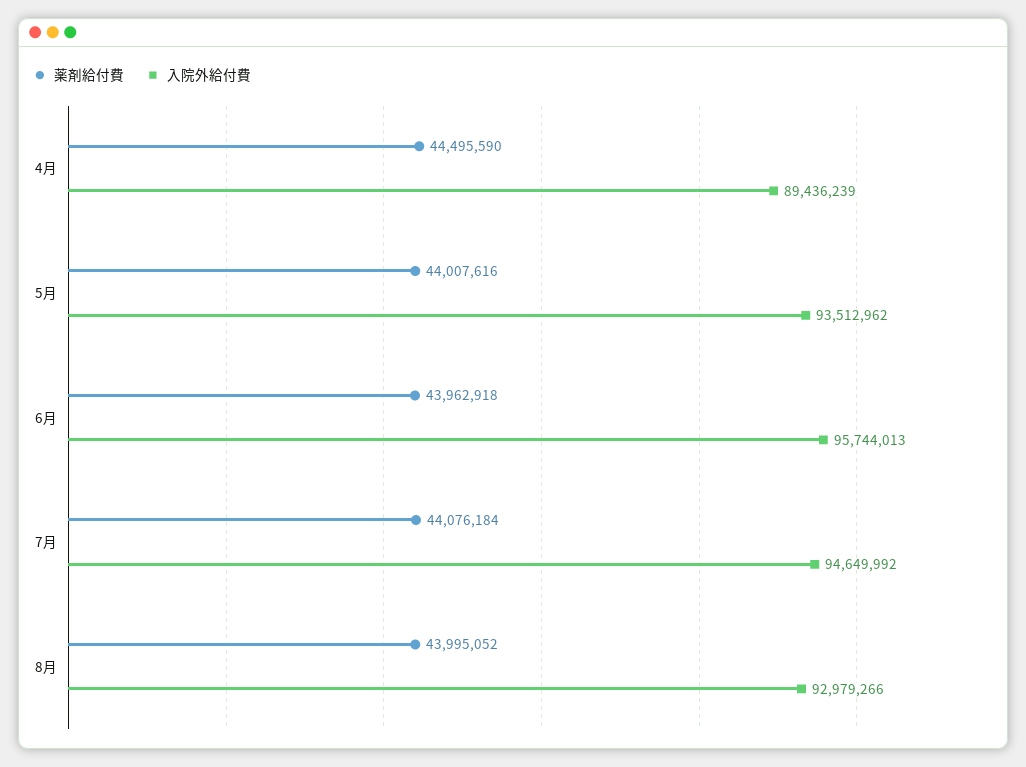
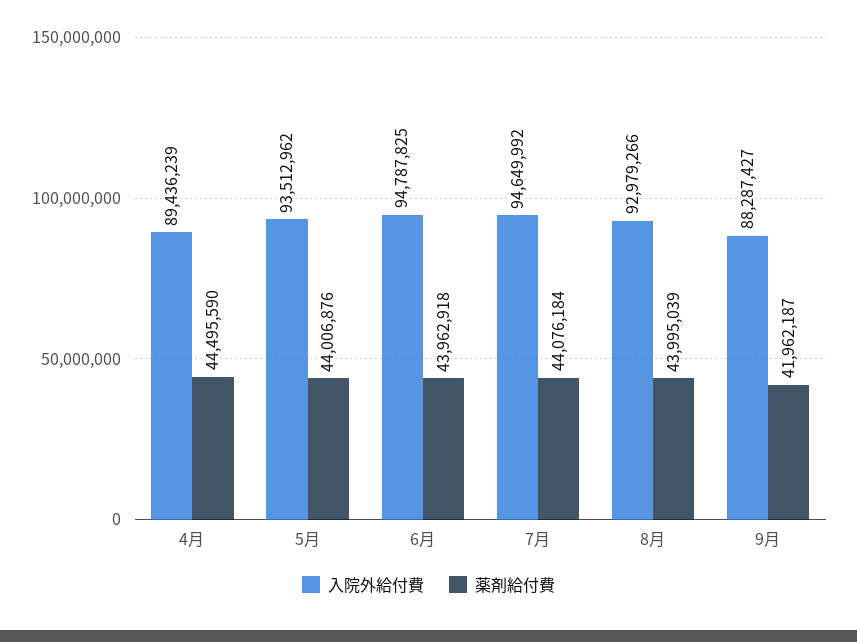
薬剤給付費, 5月: 44007616 -> 44006876
入院外給付費, 6月: 95744013 -> 94787825
薬剤給付費, 8月: 43995052 -> 43995039
入院外給付費, 9月: none -> 88287427
薬剤給付費, 9月: none -> 41962187

